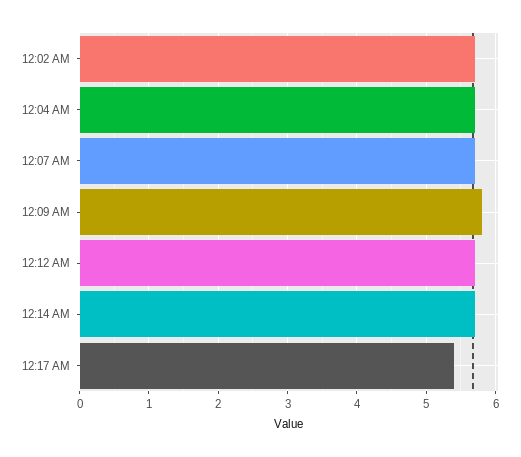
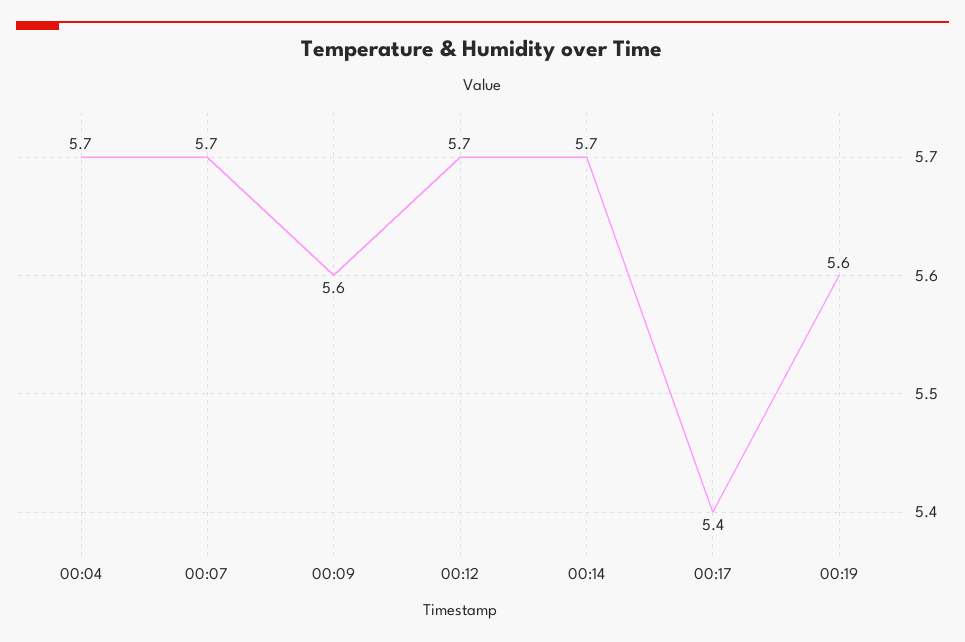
12:02 AM: 5.7 -> none
12:09 AM: 5.8 -> 5.6
00:19: none -> 5.6

